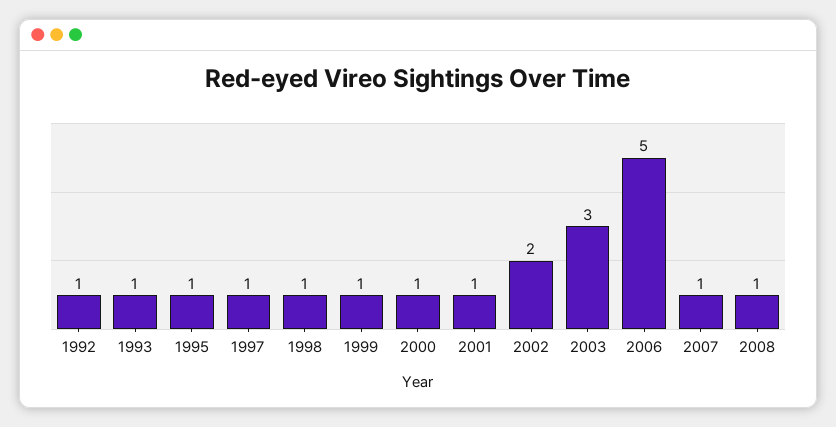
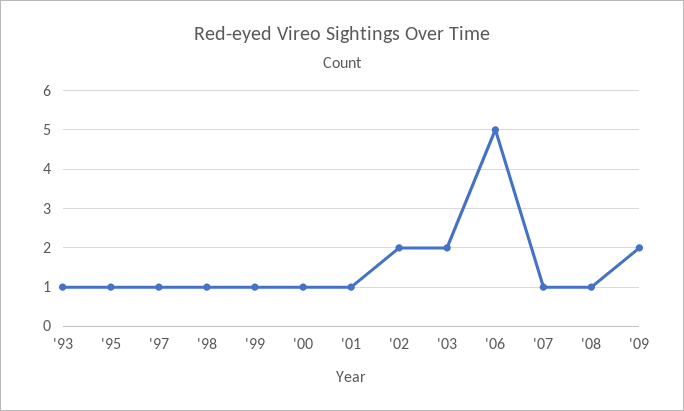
1992: 1 -> none
2003: 3 -> 2
'09: none -> 2

